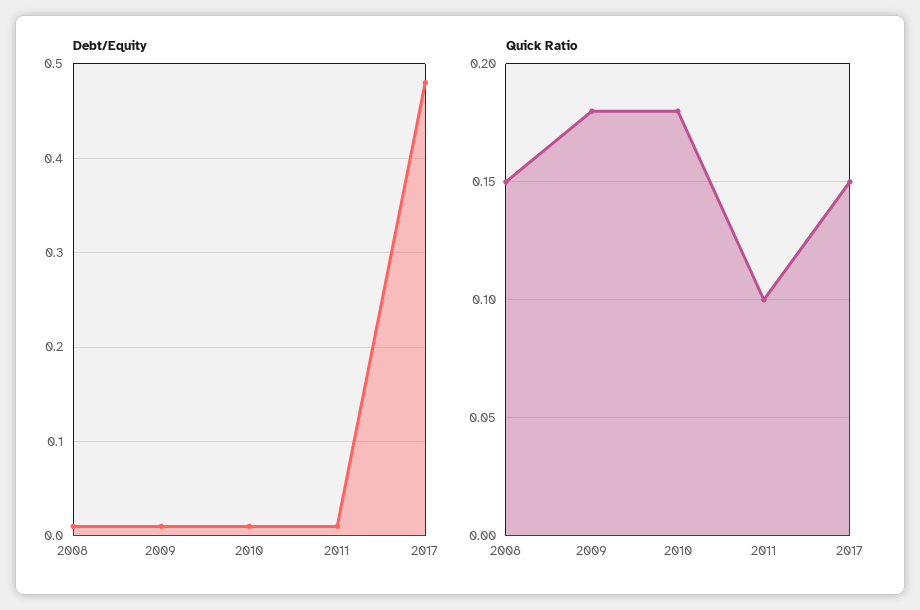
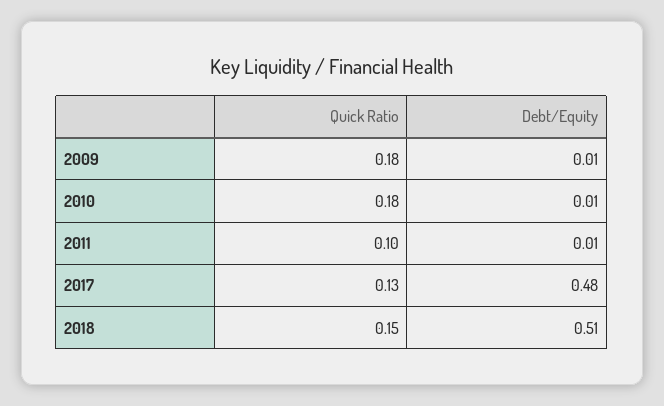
Debt/Equity, 2008: 0.01 -> none
Quick Ratio, 2008: 0.15 -> none
Quick Ratio, 2017: 0.15 -> 0.13
Quick Ratio, 2018: none -> 0.15
Debt/Equity, 2018: none -> 0.51

